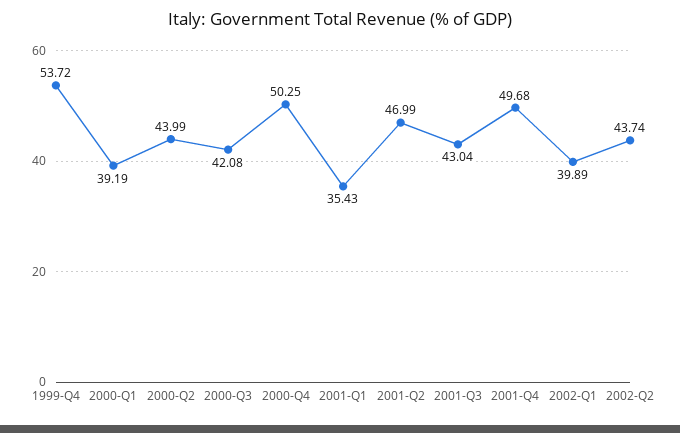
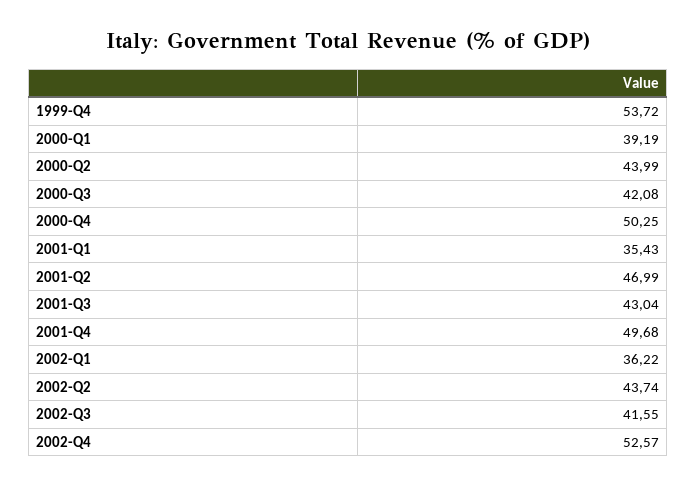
2002-Q1: 39.89 -> 36.22
2002-Q3: none -> 41.55
2002-Q4: none -> 52.57

